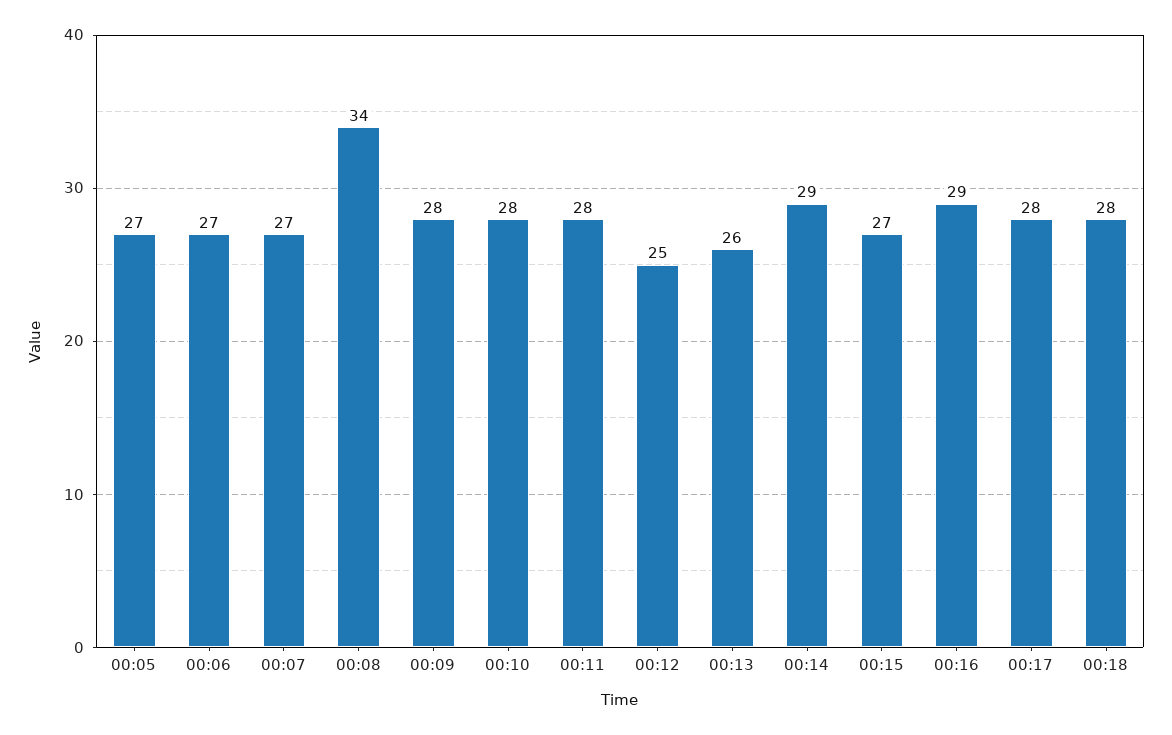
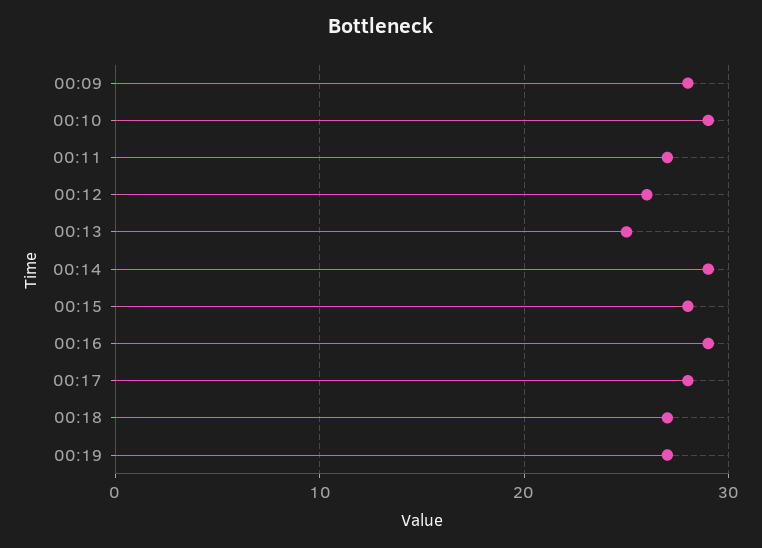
00:05: 27 -> none
00:06: 27 -> none
00:07: 27 -> none
00:08: 34 -> none
00:10: 28 -> 29
00:11: 28 -> 27
00:12: 25 -> 26
00:13: 26 -> 25
00:15: 27 -> 28
00:18: 28 -> 27
00:19: none -> 27

